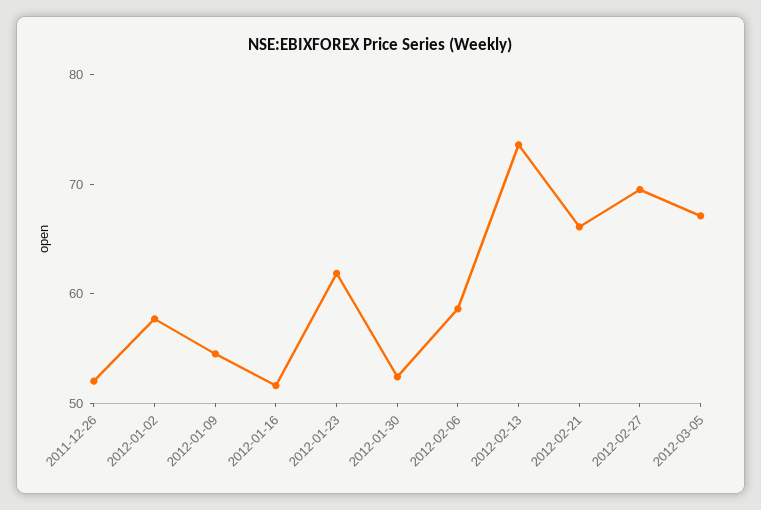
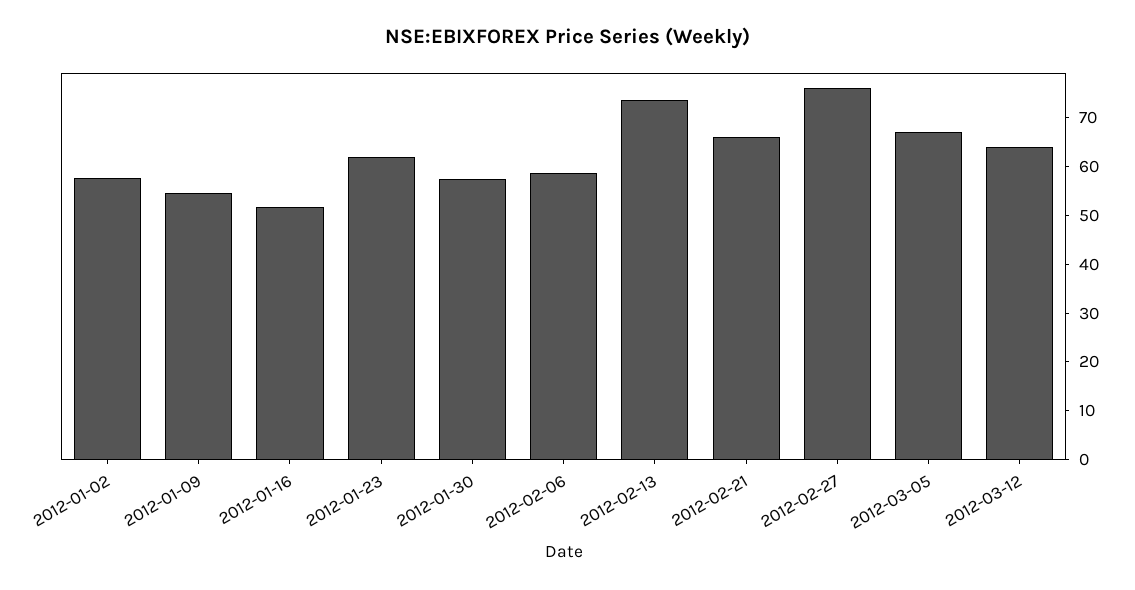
2011-12-26: 52 -> none
2012-01-30: 52 -> 58
2012-02-27: 70 -> 76
2012-03-12: none -> 64

